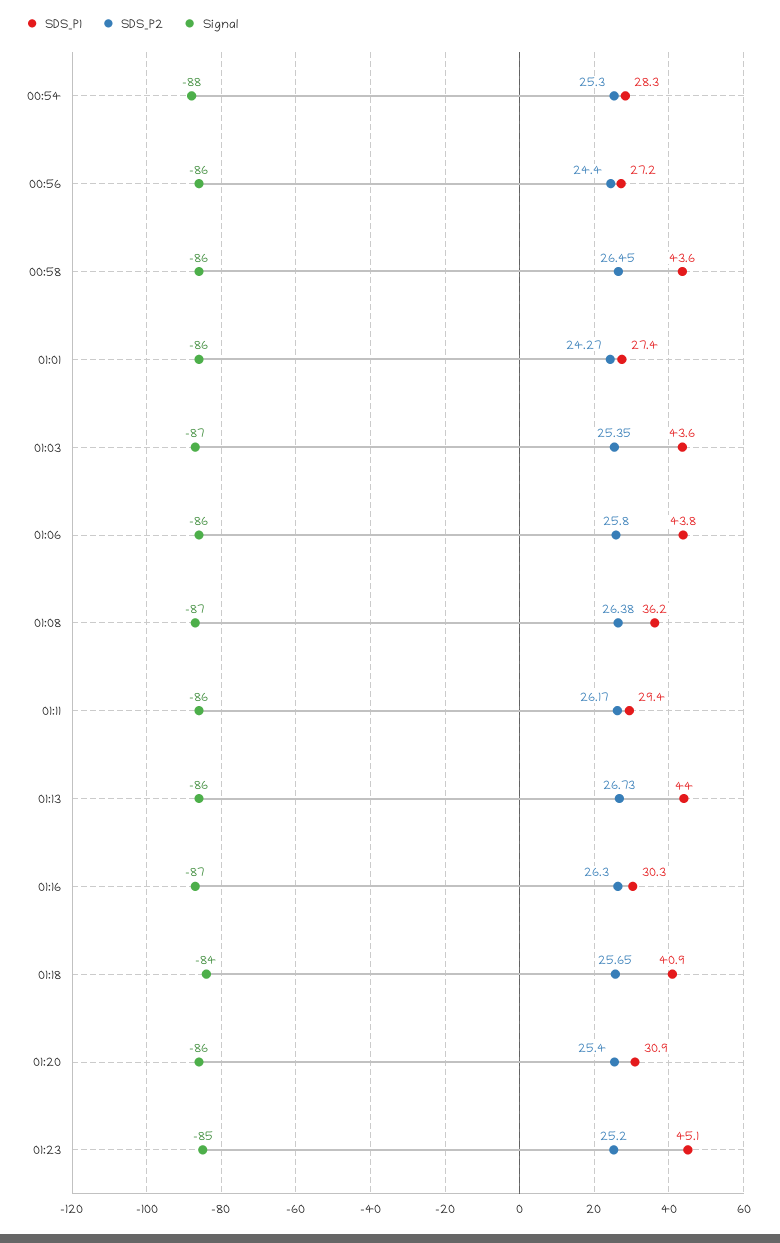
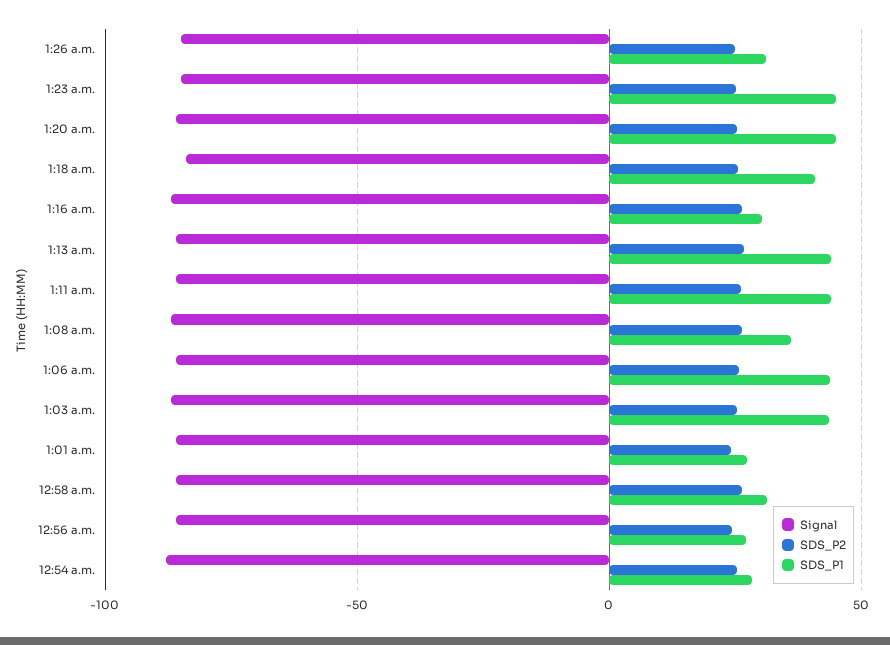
SDS_P1, 00:58: 43.6 -> 30
SDS_P1, 01:11: 29.4 -> 45
SDS_P1, 01:20: 30.9 -> 45
Signal, 1:26 a.m.: none -> -85
SDS_P2, 1:26 a.m.: none -> 25
SDS_P1, 1:26 a.m.: none -> 30

